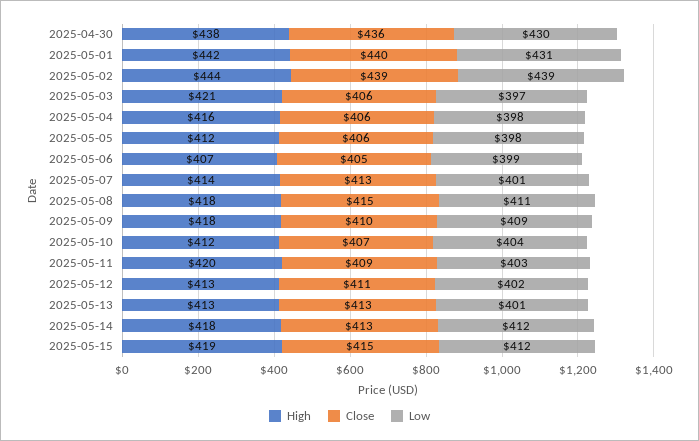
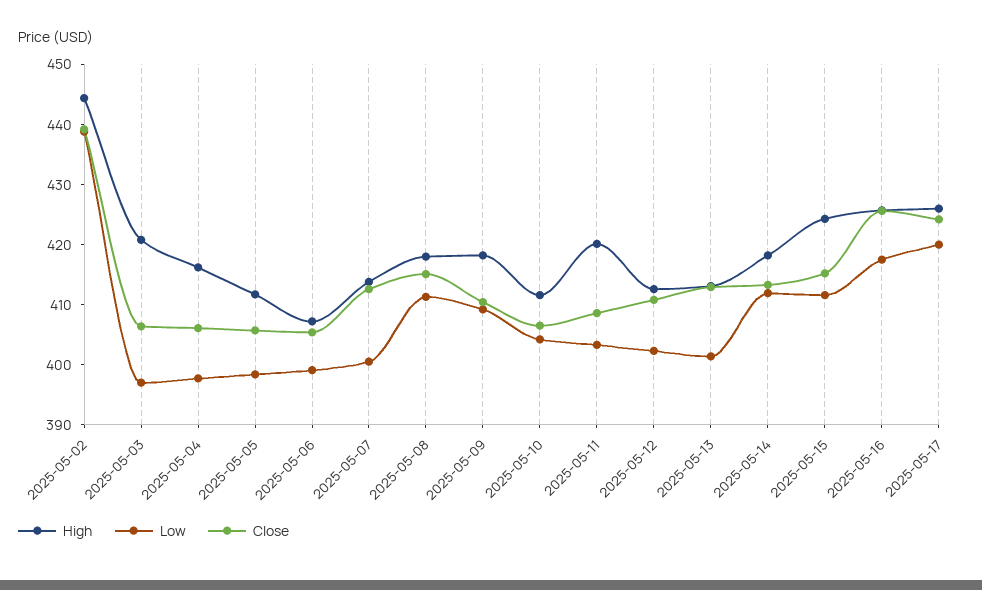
High, 2025-04-30: 438 -> none
Close, 2025-04-30: 436 -> none
Low, 2025-04-30: 430 -> none
High, 2025-05-01: 442 -> none
Close, 2025-05-01: 440 -> none
Low, 2025-05-01: 431 -> none
High, 2025-05-15: 419 -> 424
High, 2025-05-16: none -> 426
Low, 2025-05-16: none -> 418
Close, 2025-05-16: none -> 426
High, 2025-05-17: none -> 426
Low, 2025-05-17: none -> 420
Close, 2025-05-17: none -> 424

